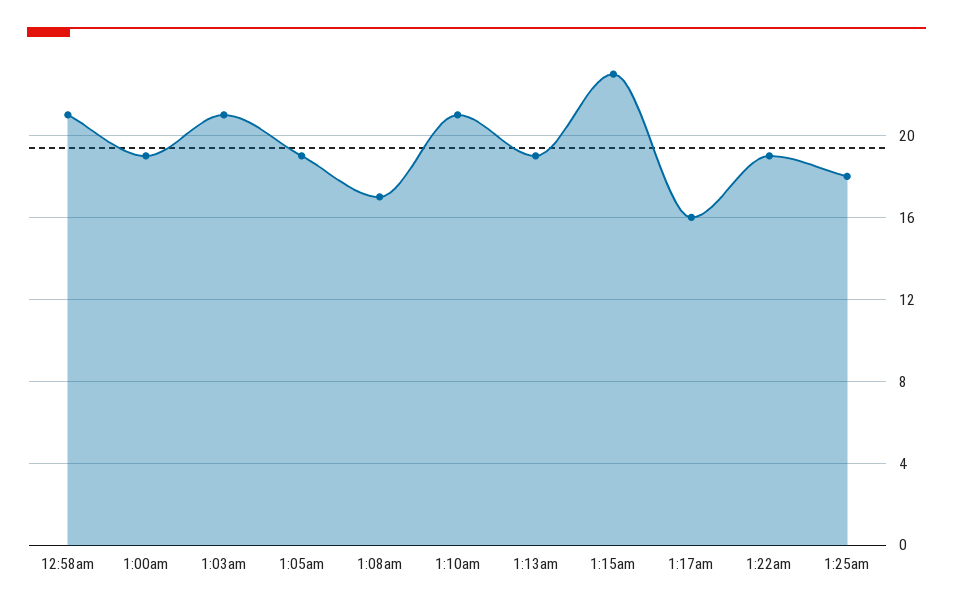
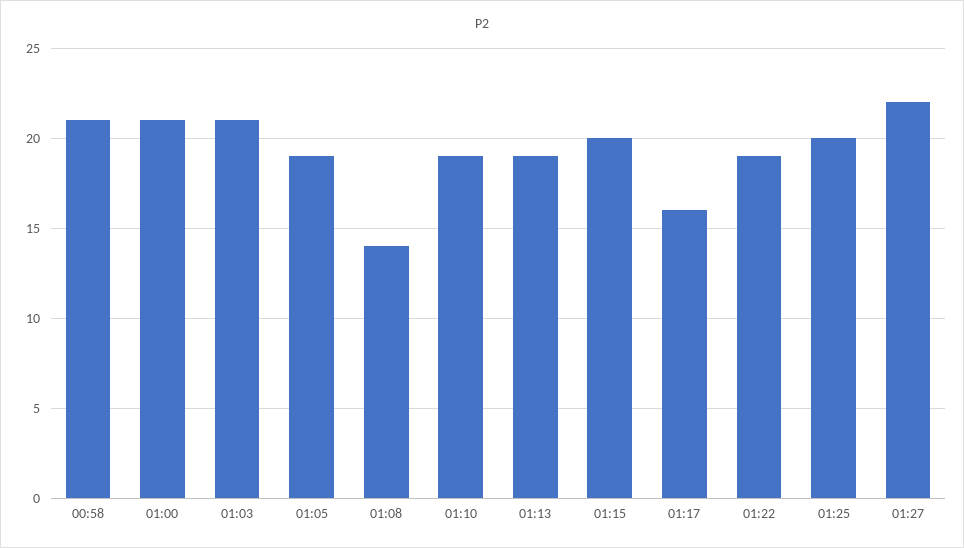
1:00am: 19 -> 21
1:08am: 17 -> 14
1:10am: 21 -> 19
1:15am: 23 -> 20
1:25am: 18 -> 20
01:27: none -> 22

